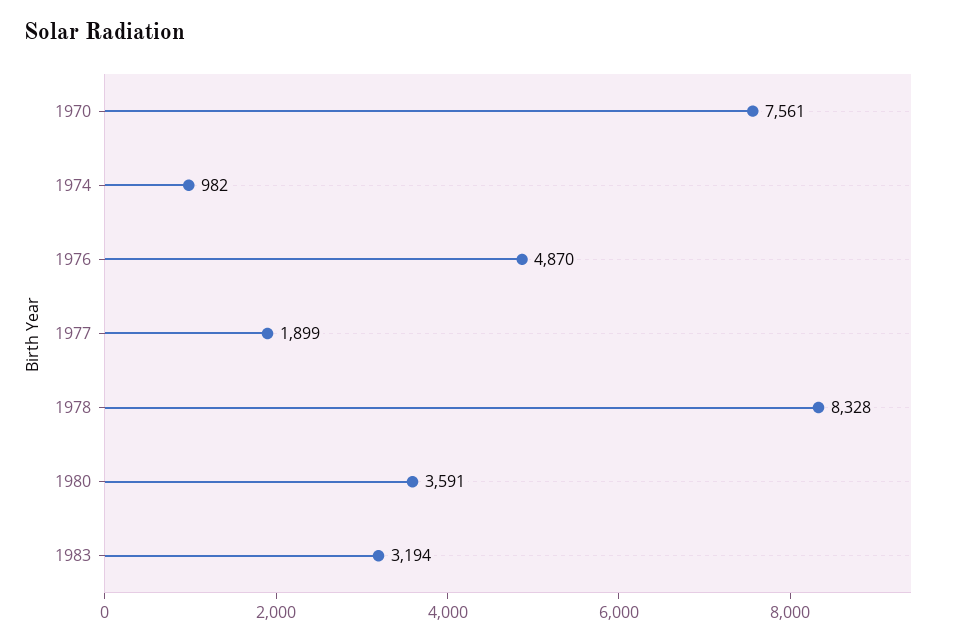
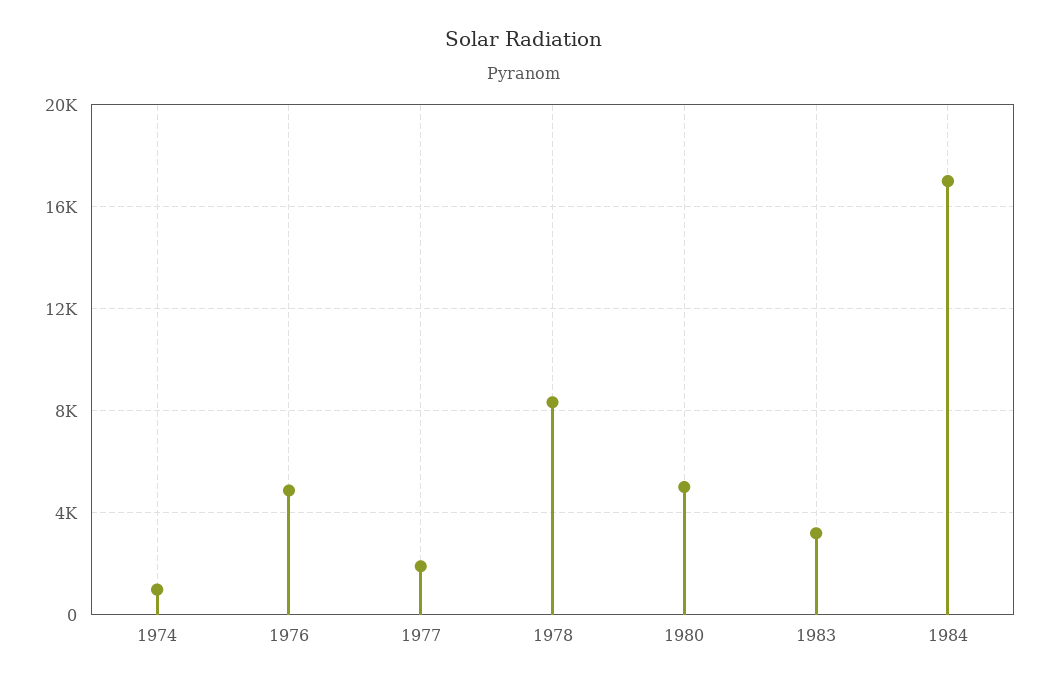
1970: 7561 -> none
1980: 3591 -> 5000
1984: none -> 17000

